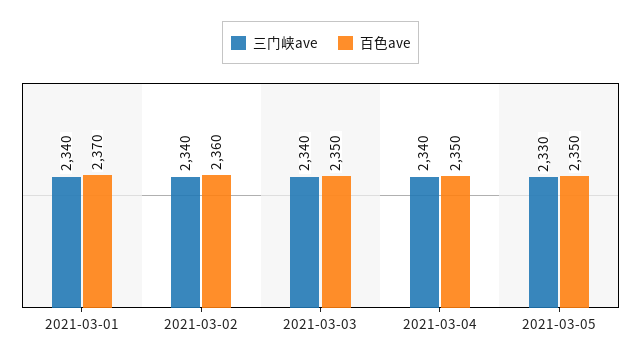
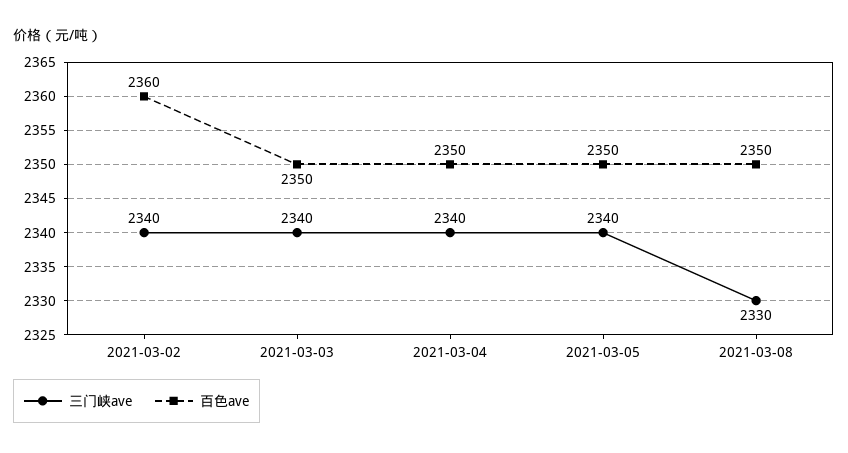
三门峡ave, 2021-03-01: 2340 -> none
百色ave, 2021-03-01: 2370 -> none
三门峡ave, 2021-03-05: 2330 -> 2340
三门峡ave, 2021-03-08: none -> 2330
百色ave, 2021-03-08: none -> 2350

